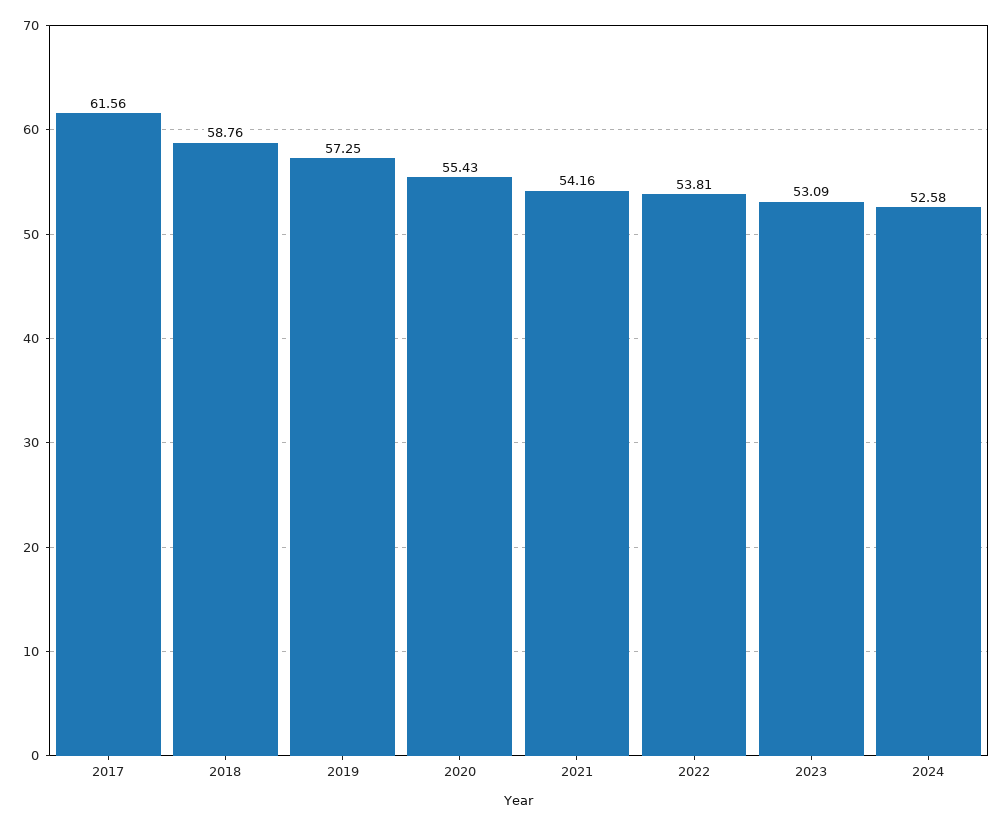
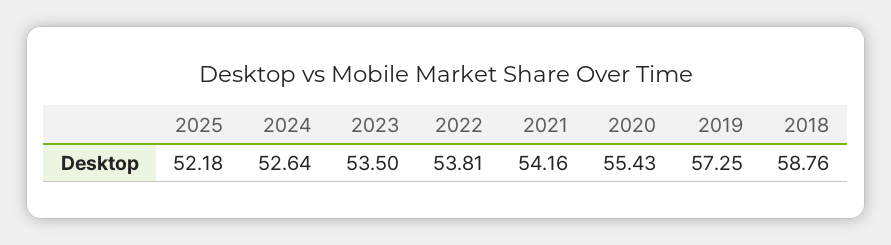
2017: 61.56 -> none
2023: 53.09 -> 53.5
2024: 52.58 -> 52.64
2025: none -> 52.18

